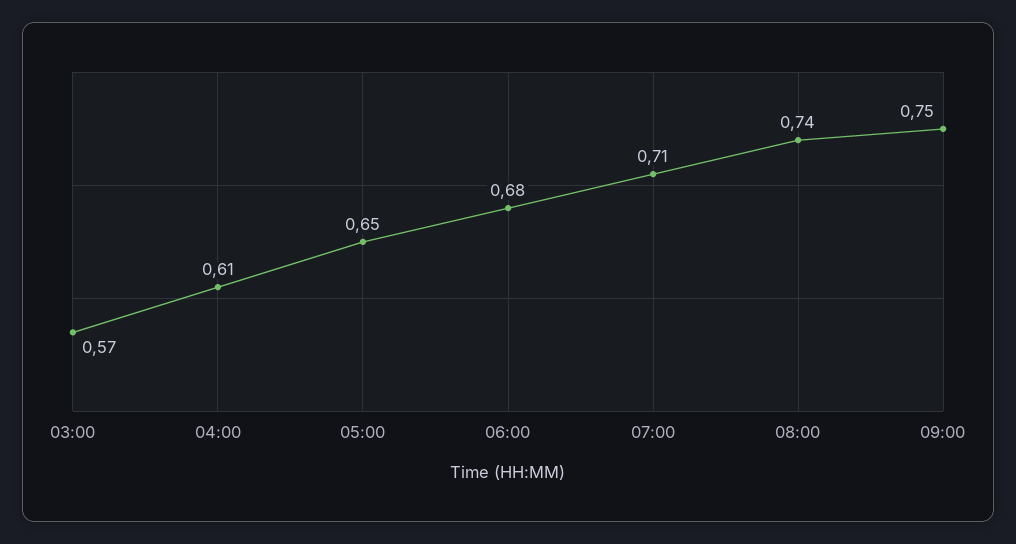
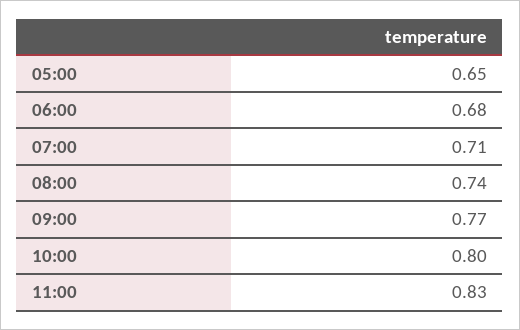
03:00: 0.57 -> none
04:00: 0.61 -> none
09:00: 0.75 -> 0.77
10:00: none -> 0.8
11:00: none -> 0.83

